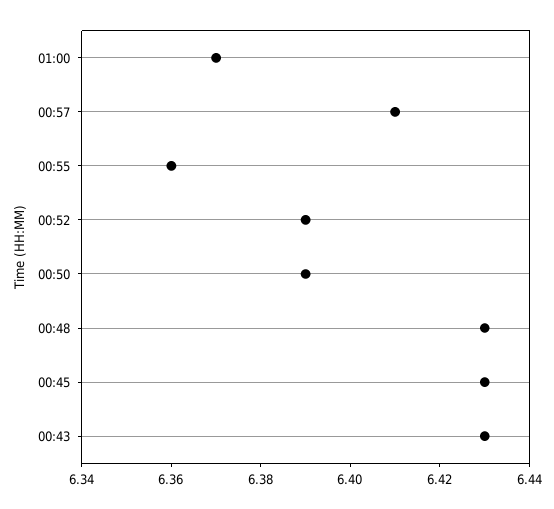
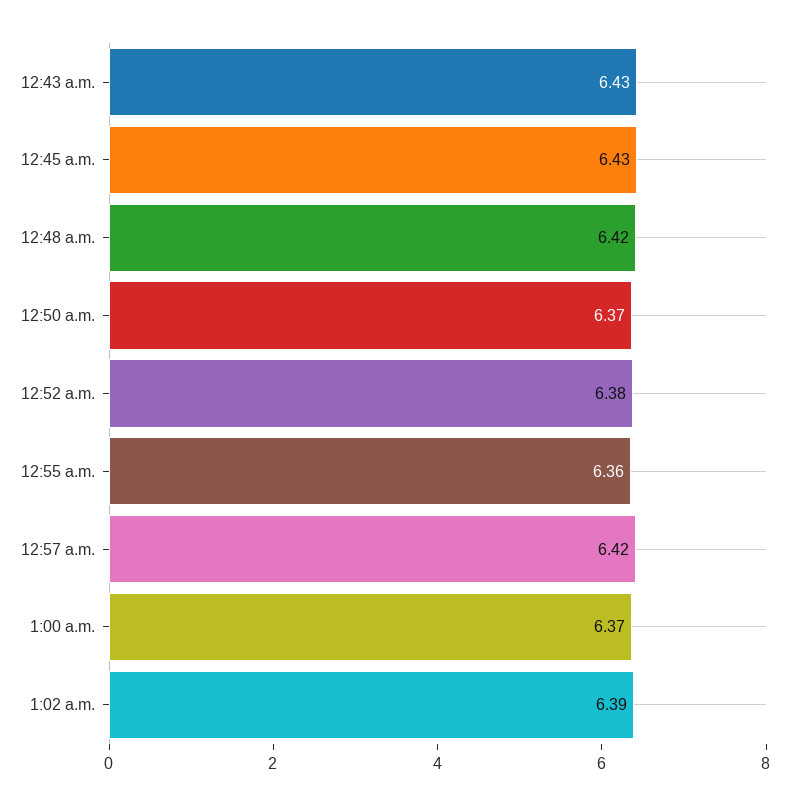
00:57: 6.41 -> 6.42
00:52: 6.39 -> 6.38
00:50: 6.39 -> 6.37
00:48: 6.43 -> 6.42
1:02 a.m.: none -> 6.39

